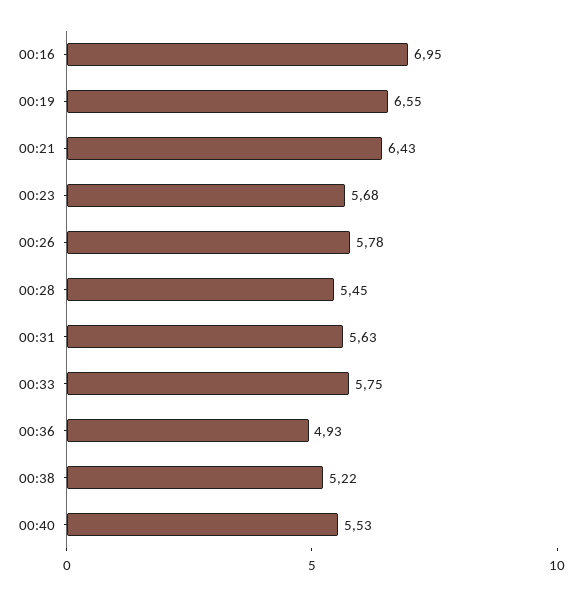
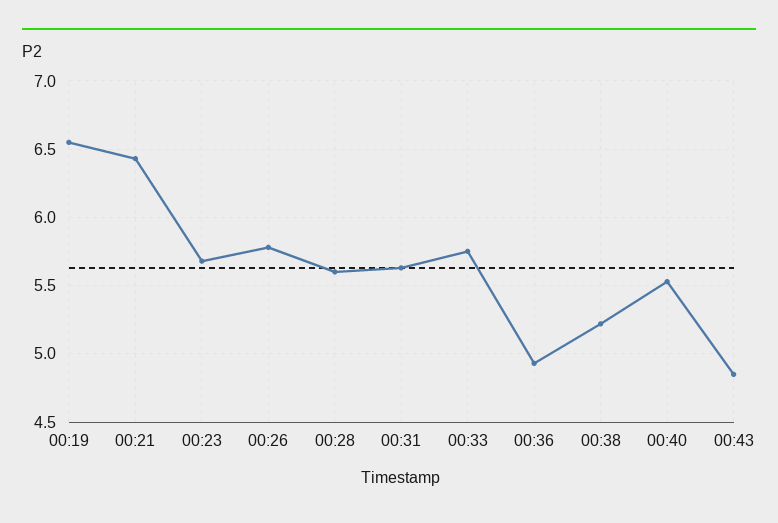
00:16: 6.95 -> none
00:28: 5.45 -> 5.6
00:43: none -> 4.85

